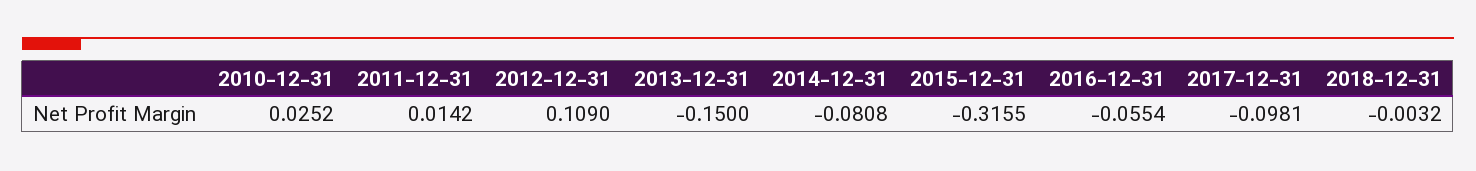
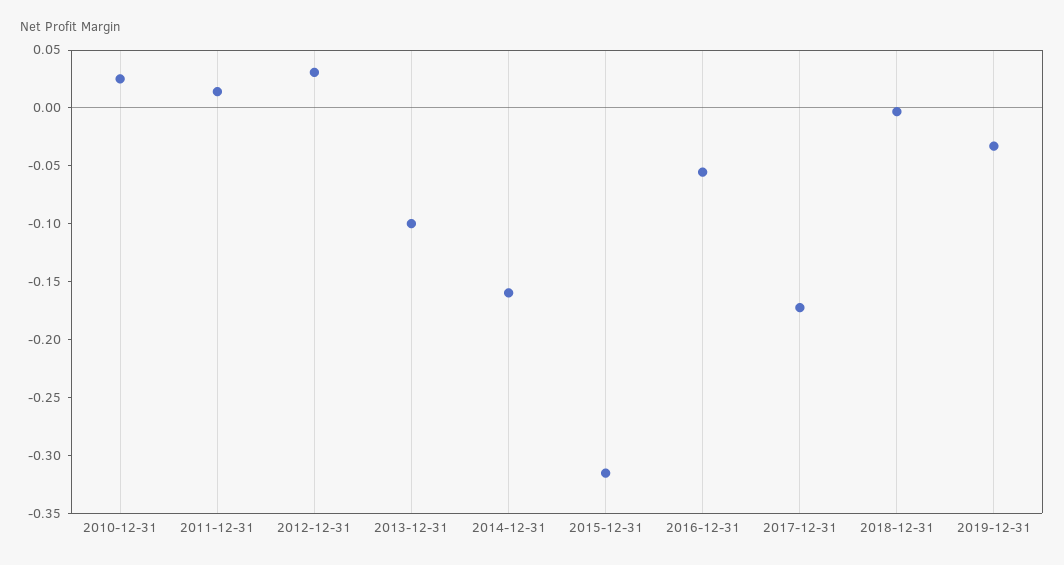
2012-12-31: 0.109 -> 0.03
2013-12-31: -0.15 -> -0.1
2014-12-31: -0.0808 -> -0.16
2017-12-31: -0.0981 -> -0.17
2019-12-31: none -> -0.03

